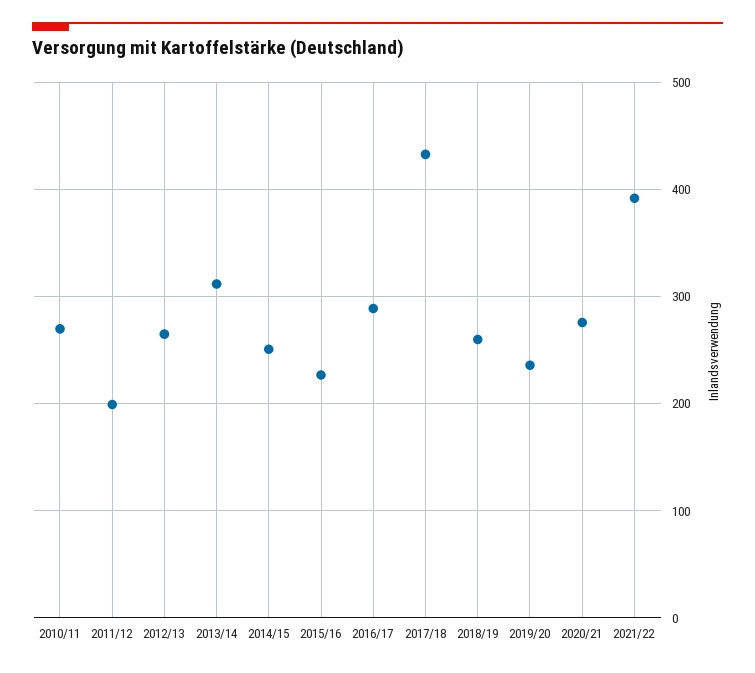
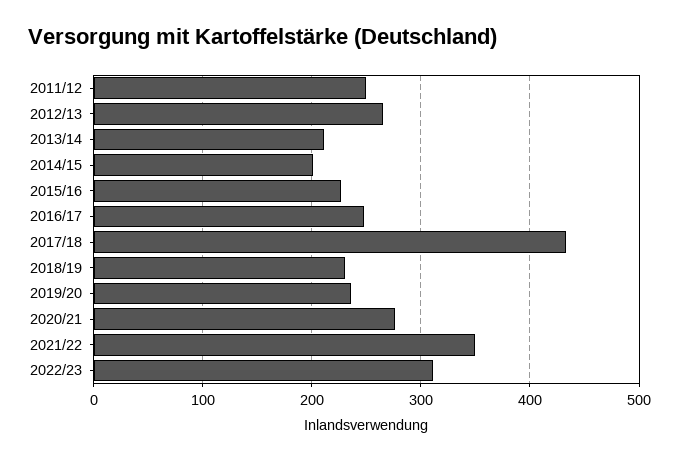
2010/11: 270 -> none
2011/12: 200 -> 250
2013/14: 310 -> 210
2014/15: 250 -> 200
2016/17: 290 -> 250
2018/19: 260 -> 230
2021/22: 390 -> 350
2022/23: none -> 310

